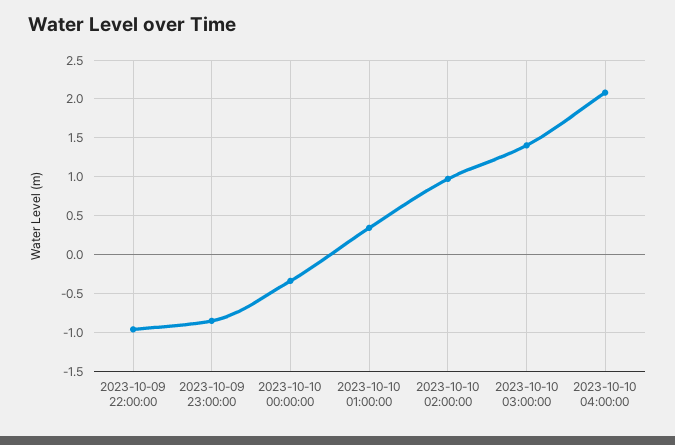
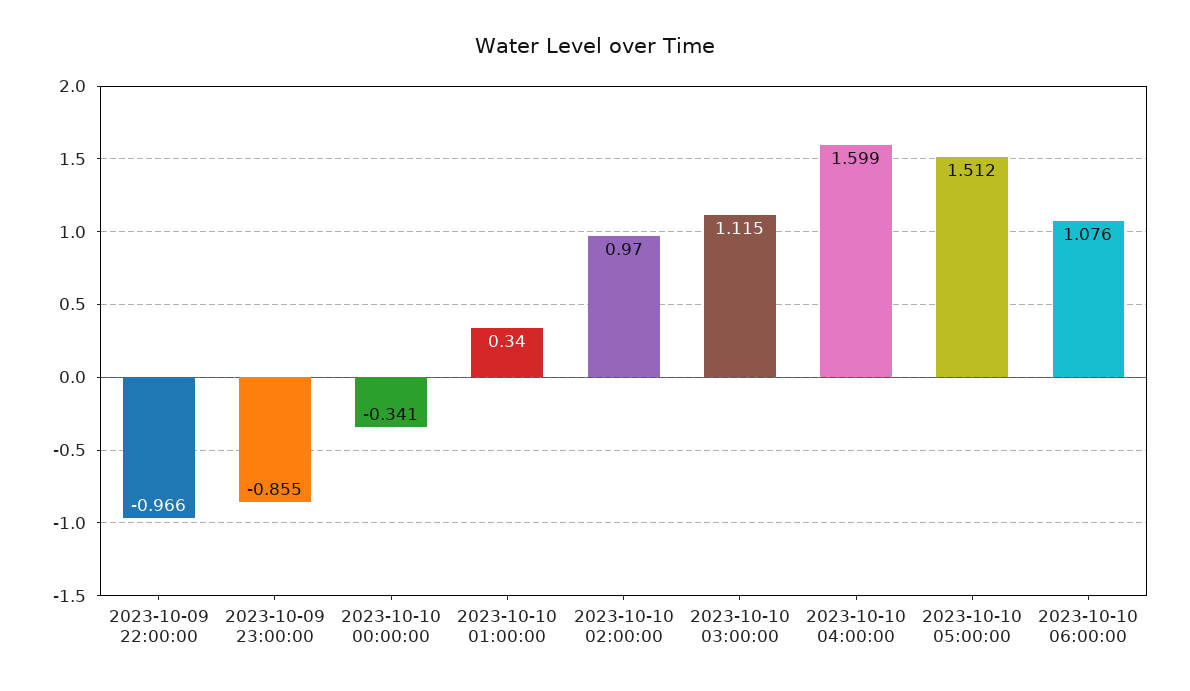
2023-10-10 03:00:00: 1.4 -> 1.115
2023-10-10 04:00:00: 2.1 -> 1.599
2023-10-10 05:00:00: none -> 1.512
2023-10-10 06:00:00: none -> 1.076

